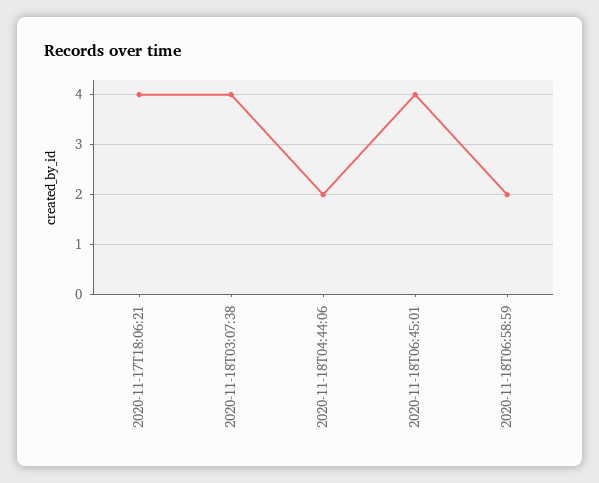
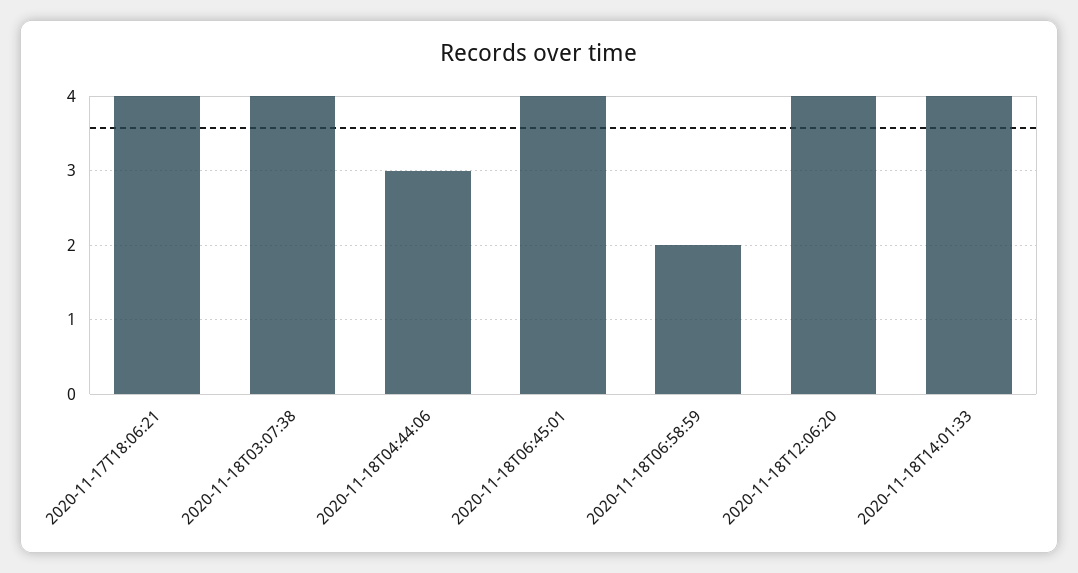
2020-11-18T04:44:06: 2 -> 3
2020-11-18T12:06:20: none -> 4
2020-11-18T14:01:33: none -> 4

